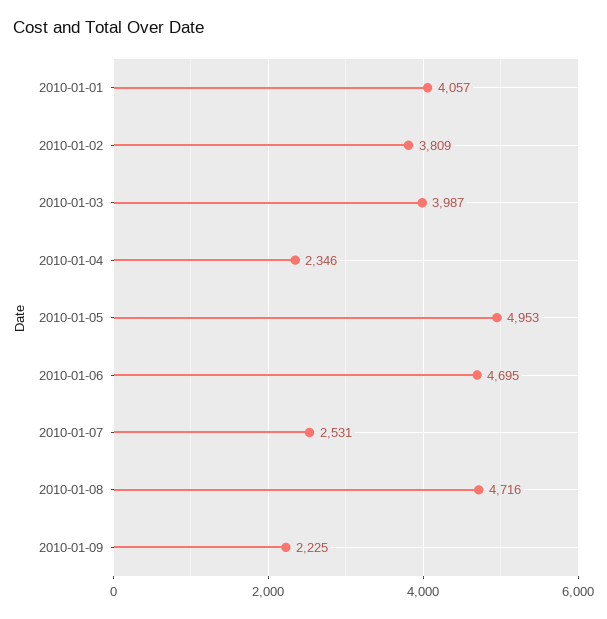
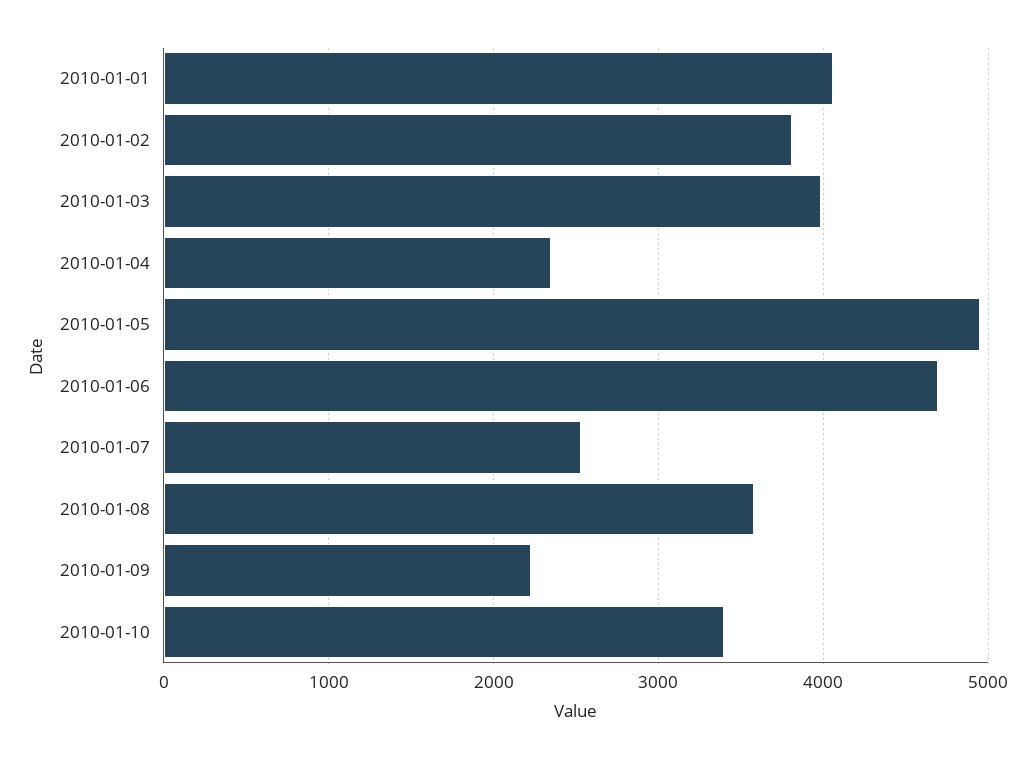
2010-01-08: 4716 -> 3600
2010-01-10: none -> 3400

